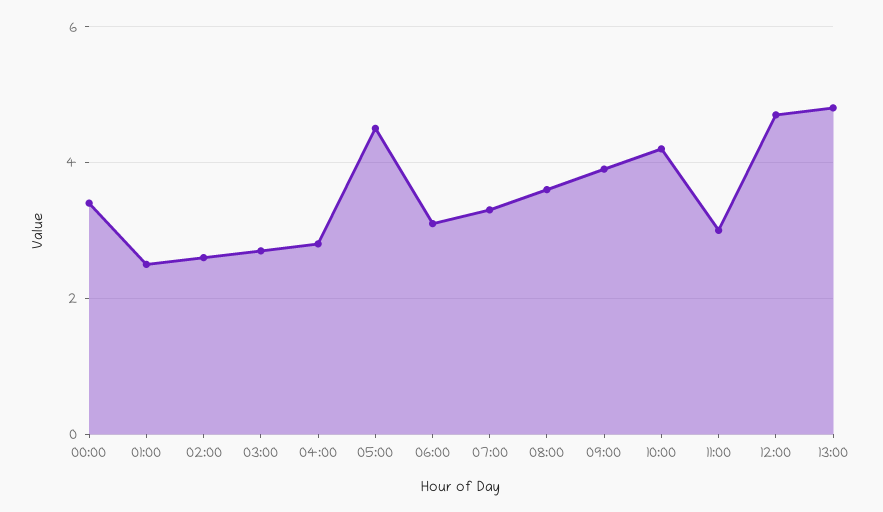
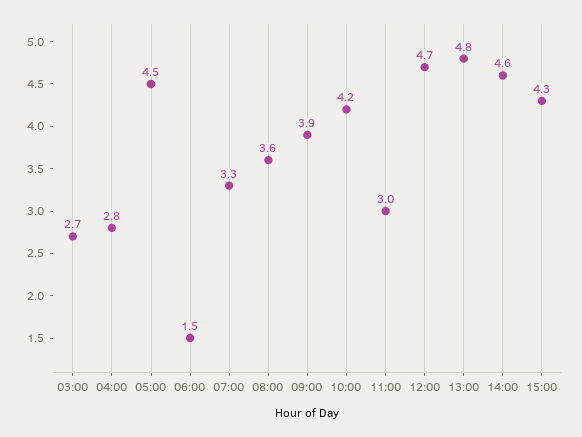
00:00: 3.5 -> none
01:00: 2.5 -> none
02:00: 2.5 -> none
06:00: 3 -> 1.5
14:00: none -> 4.6
15:00: none -> 4.3

